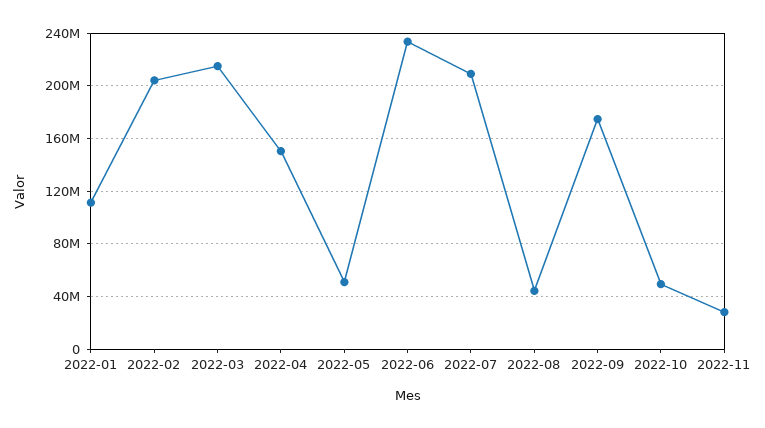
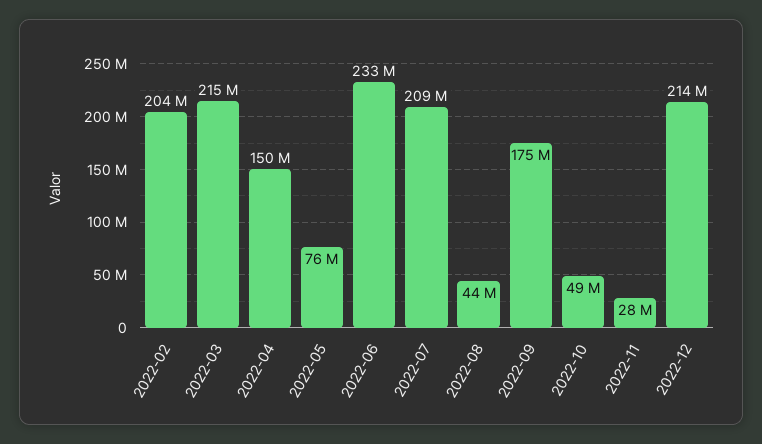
2022-01: 110000000 -> none
2022-05: 50000000 -> 76000000
2022-12: none -> 214000000

